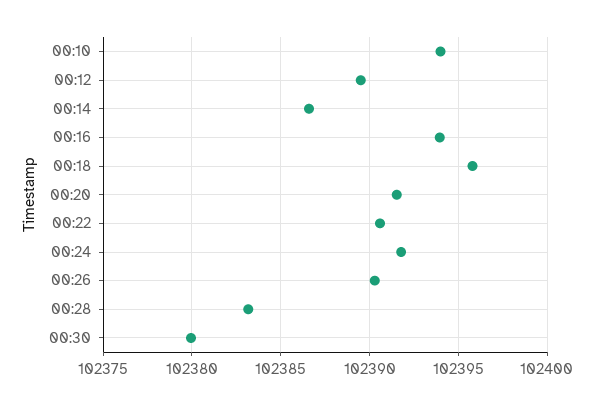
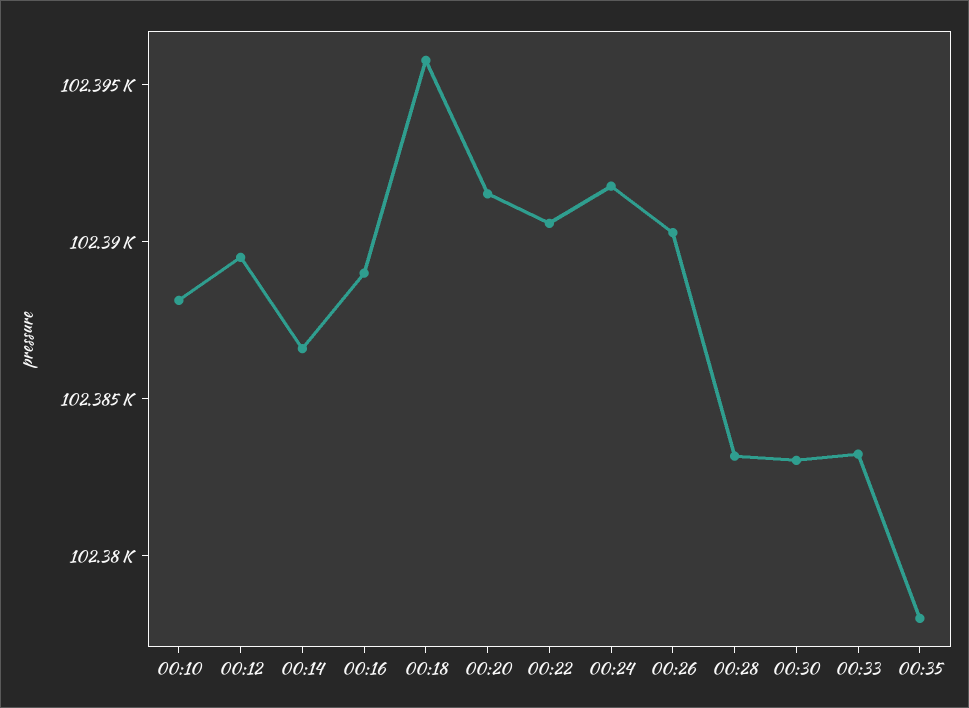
00:10: 102394 -> 102388
00:16: 102394 -> 102389
00:30: 102380 -> 102383
00:33: none -> 102383
00:35: none -> 102378

